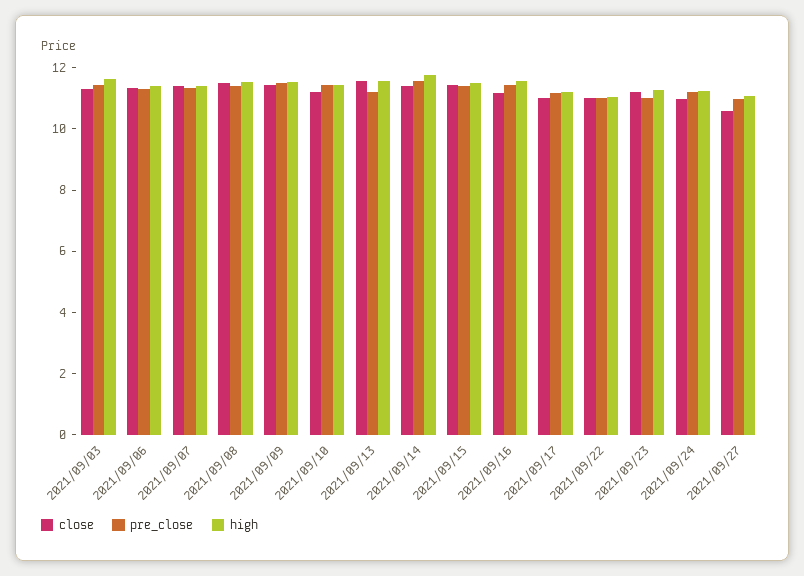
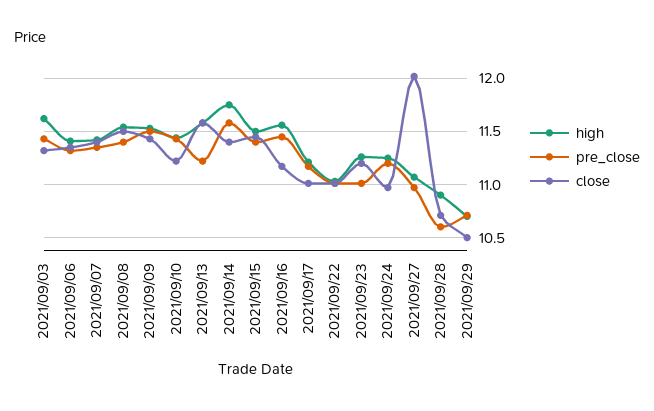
close, 2021/09/27: 10.5 -> 12
high, 2021/09/28: none -> 10.9
pre_close, 2021/09/28: none -> 10.6
close, 2021/09/28: none -> 10.7
high, 2021/09/29: none -> 10.7
pre_close, 2021/09/29: none -> 10.7
close, 2021/09/29: none -> 10.5

